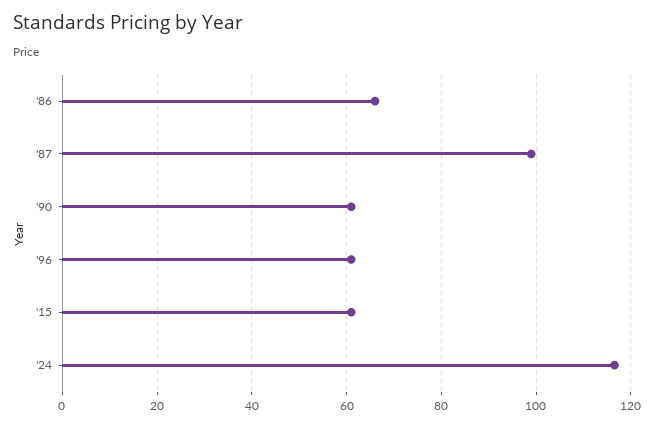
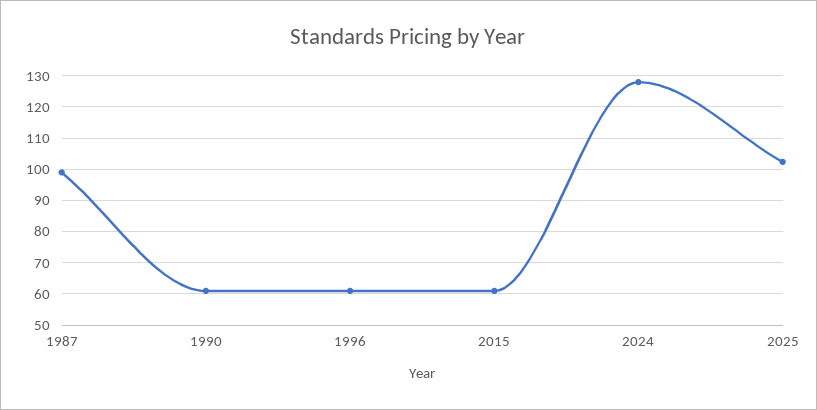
'86: 66 -> none
'24: 116 -> 128
2025: none -> 102

